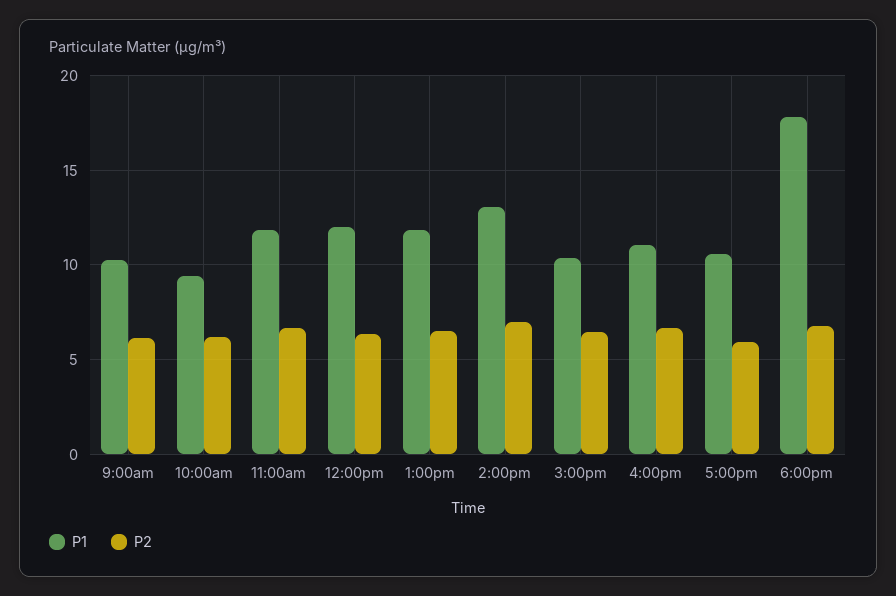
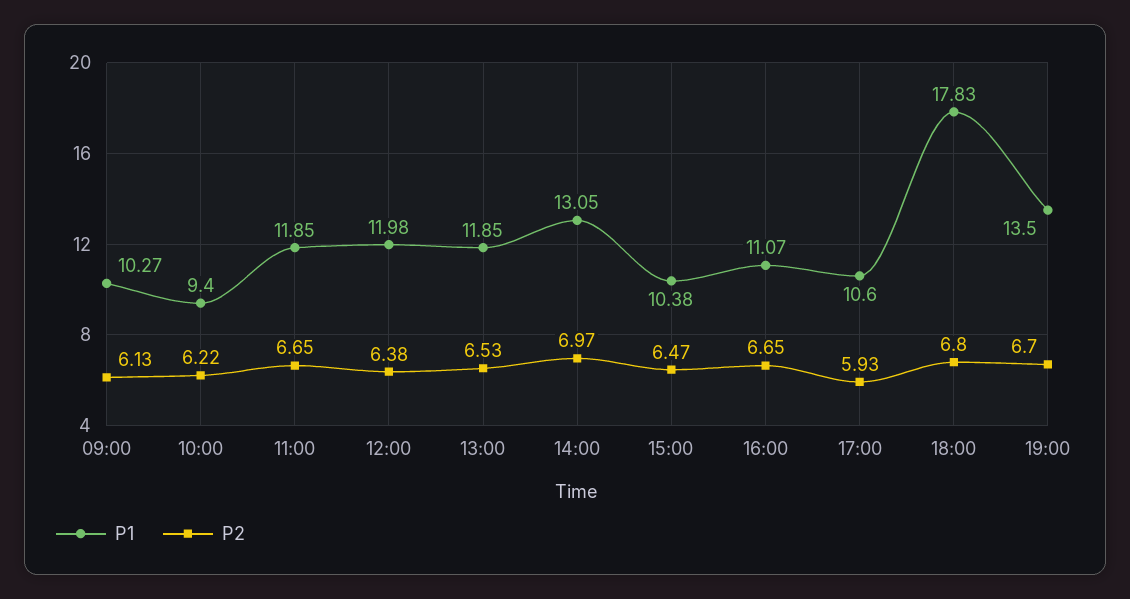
P1, 19:00: none -> 13.5
P2, 19:00: none -> 6.7

